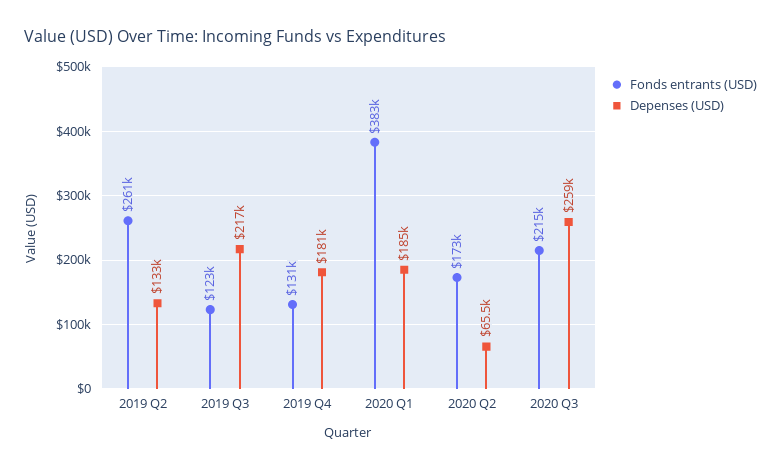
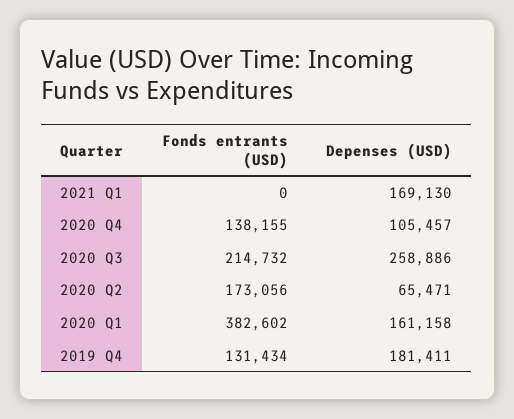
Fonds entrants (USD), 2019 Q2: 261000 -> none
Depenses (USD), 2019 Q2: 133000 -> none
Fonds entrants (USD), 2019 Q3: 123000 -> none
Depenses (USD), 2019 Q3: 217000 -> none
Depenses (USD), 2020 Q1: 185000 -> 161158
Fonds entrants (USD), 2021 Q1: none -> 0
Depenses (USD), 2021 Q1: none -> 169130
Fonds entrants (USD), 2020 Q4: none -> 138155
Depenses (USD), 2020 Q4: none -> 105457

